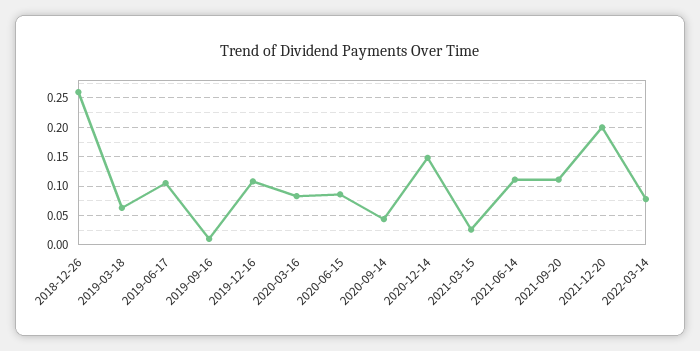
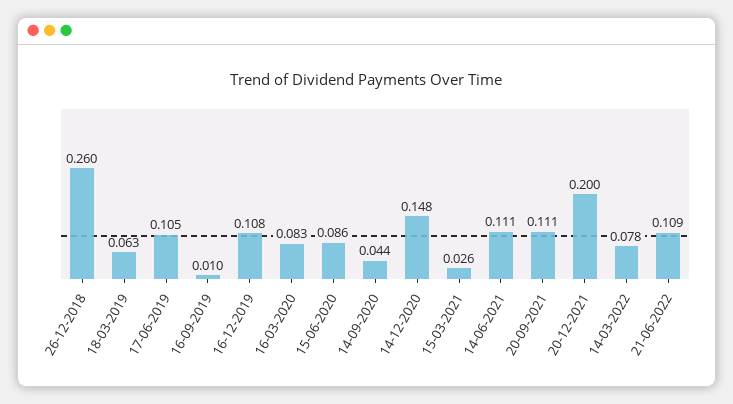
21-06-2022: none -> 0.109

